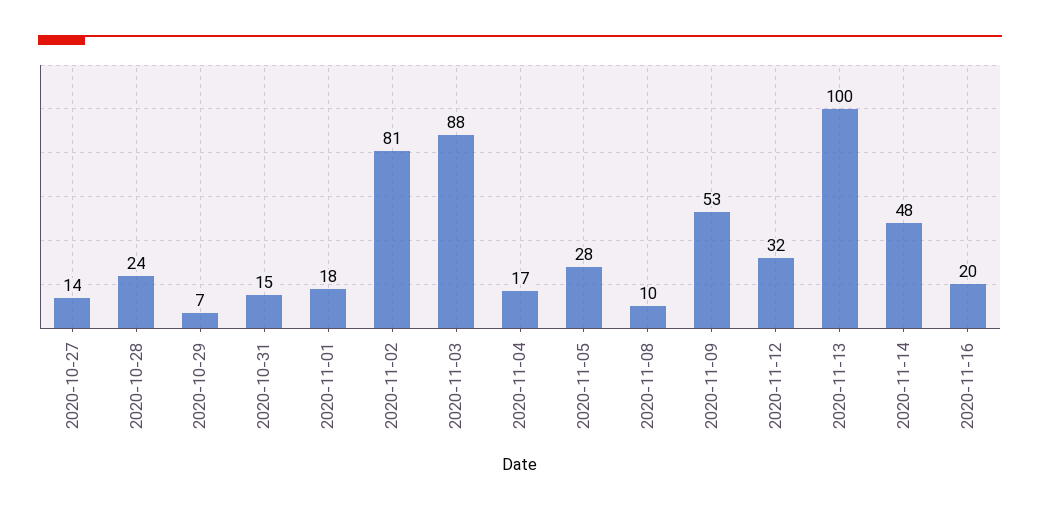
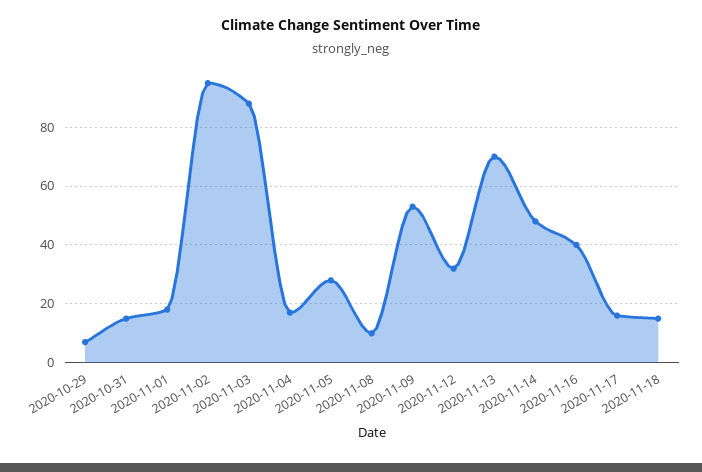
2020-10-27: 14 -> none
2020-10-28: 24 -> none
2020-11-02: 81 -> 95
2020-11-13: 100 -> 70
2020-11-16: 20 -> 40
2020-11-17: none -> 15
2020-11-18: none -> 15

